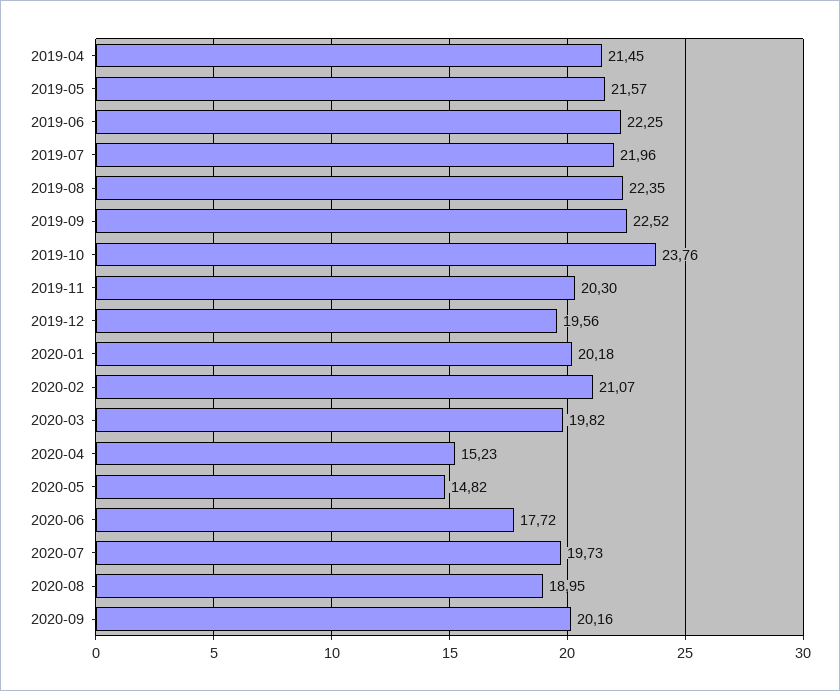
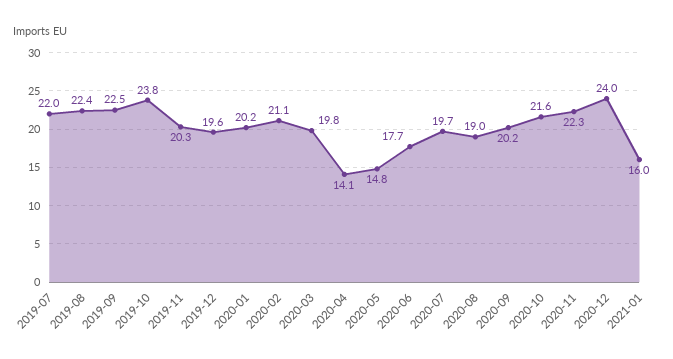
2019-04: 21.45 -> none
2019-05: 21.57 -> none
2019-06: 22.25 -> none
2020-04: 15.23 -> 14.1
2020-10: none -> 21.6
2020-11: none -> 22.3
2020-12: none -> 24
2021-01: none -> 16

